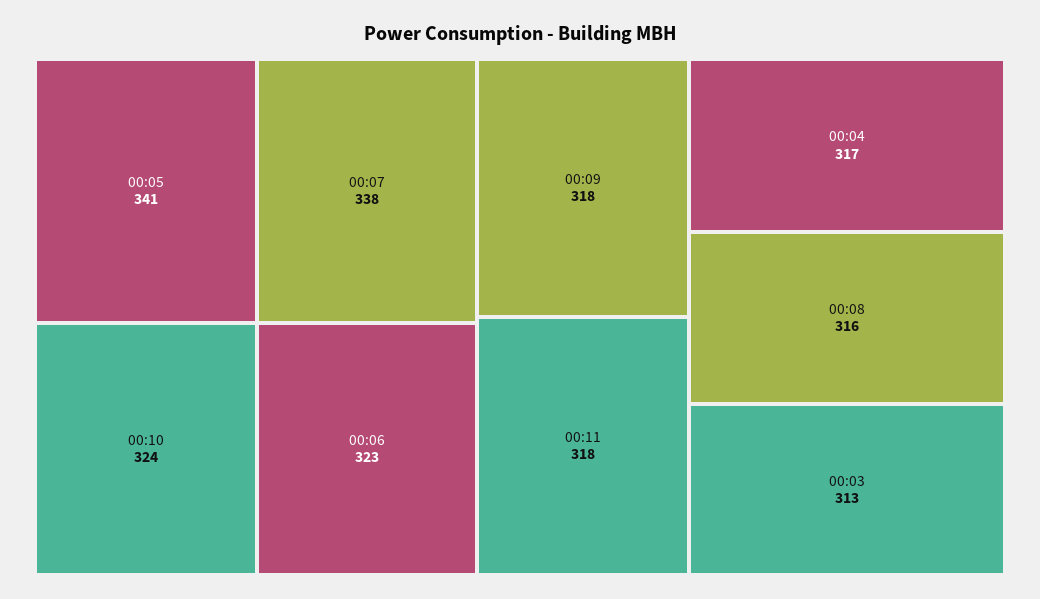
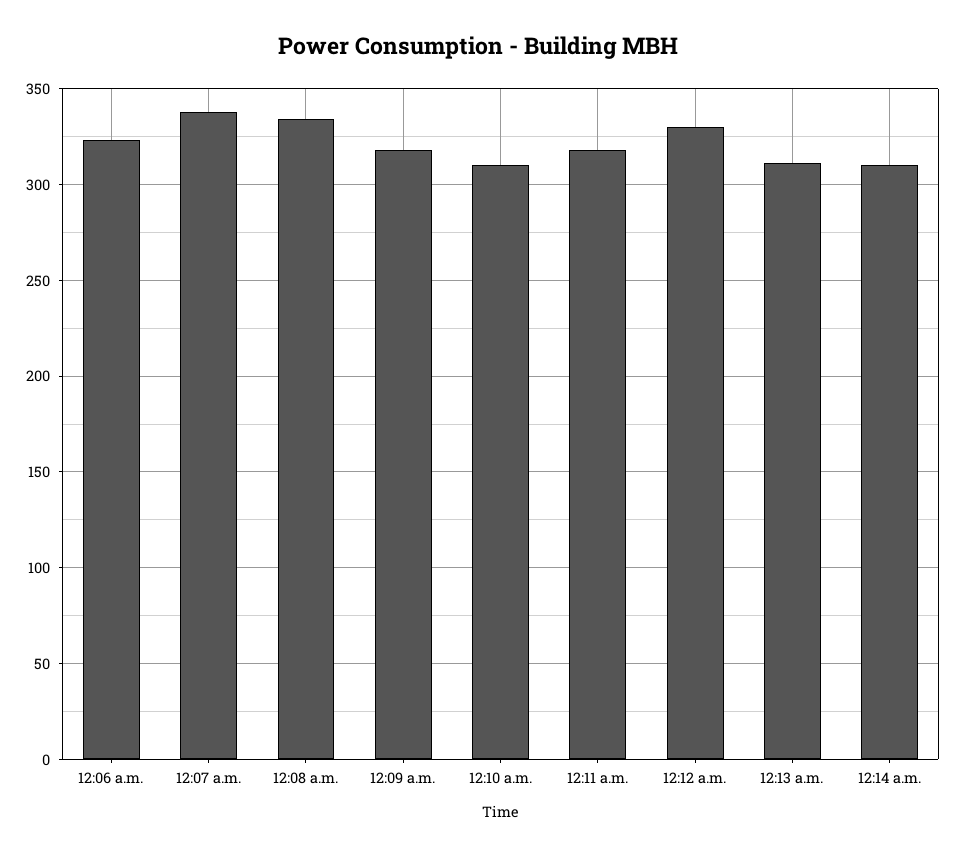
00:05: 341 -> none
00:10: 324 -> 310
00:04: 317 -> none
00:08: 316 -> 335
00:03: 313 -> none
12:12 a.m.: none -> 330
12:13 a.m.: none -> 310
12:14 a.m.: none -> 310

